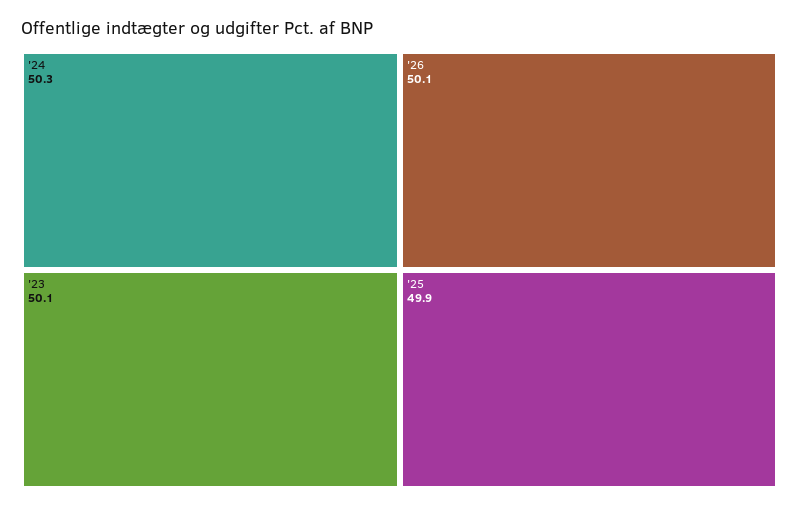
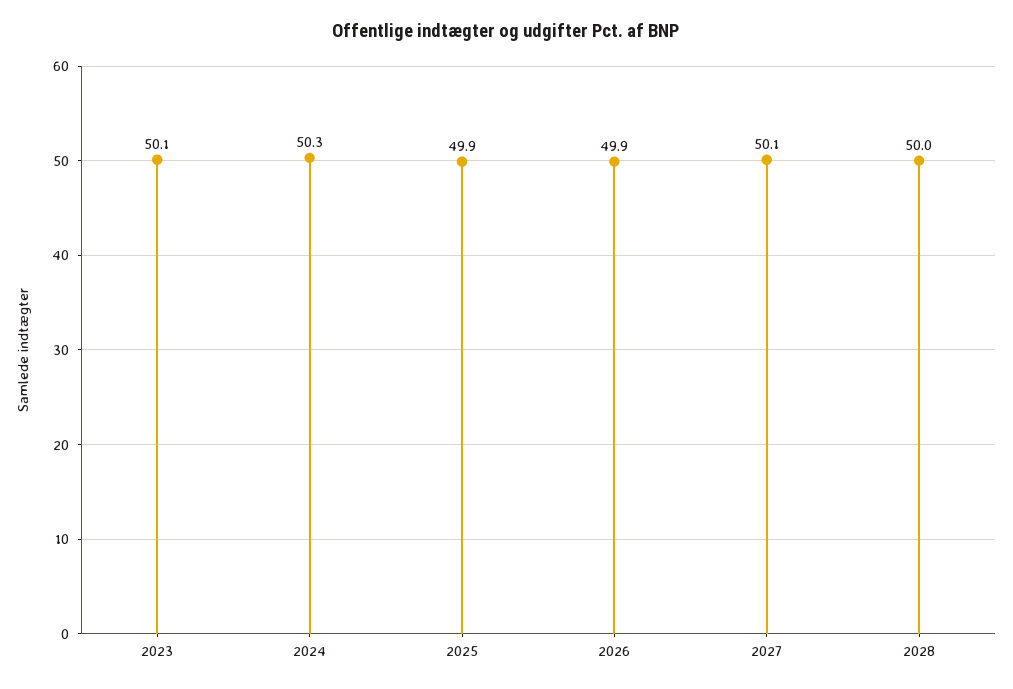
'26: 50.1 -> 49.9
2027: none -> 50.1
2028: none -> 50

